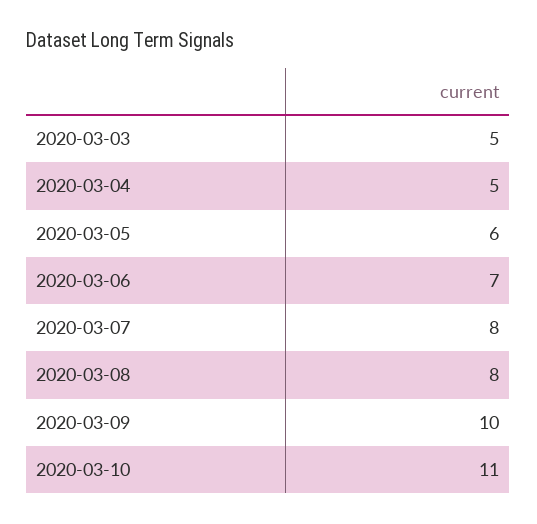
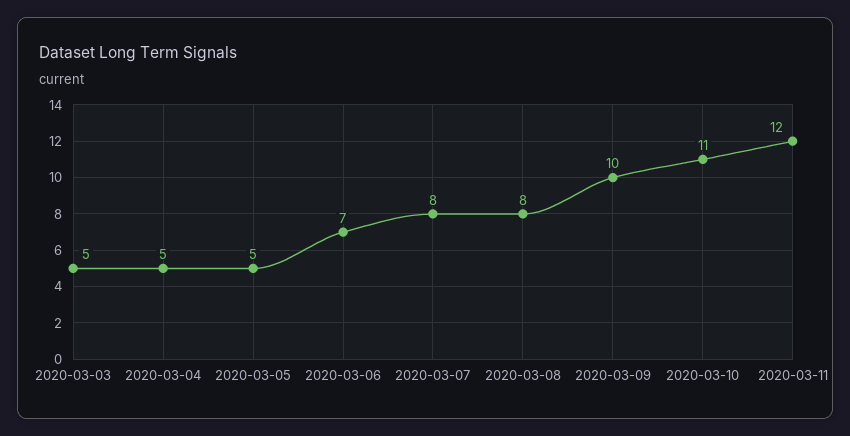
2020-03-05: 6 -> 5
2020-03-11: none -> 12

